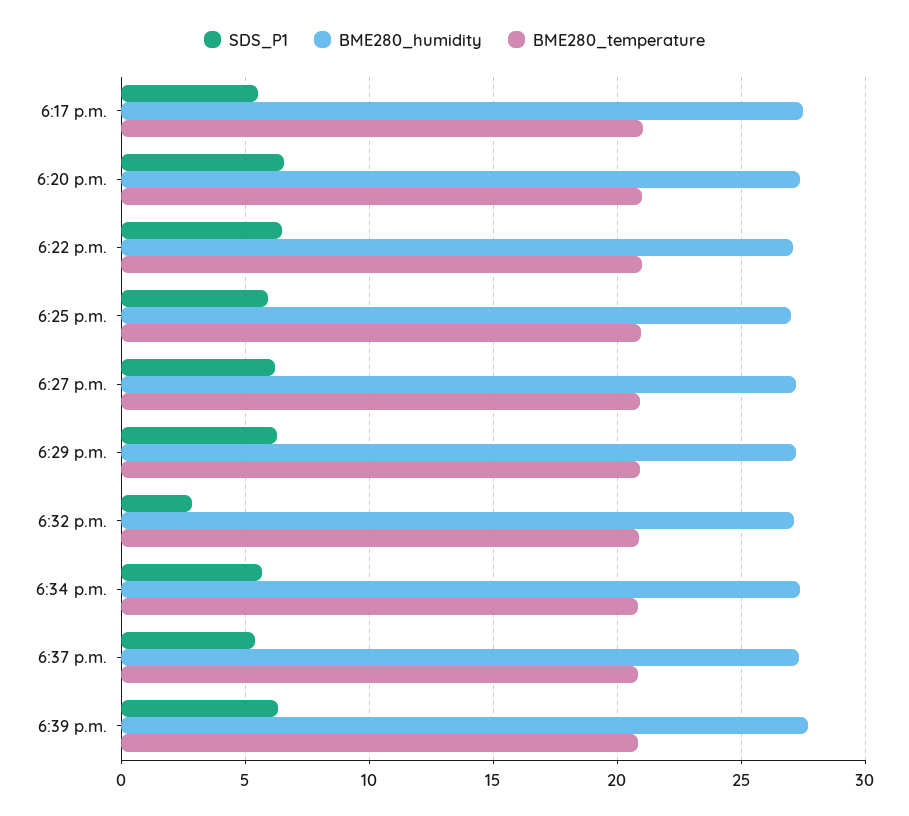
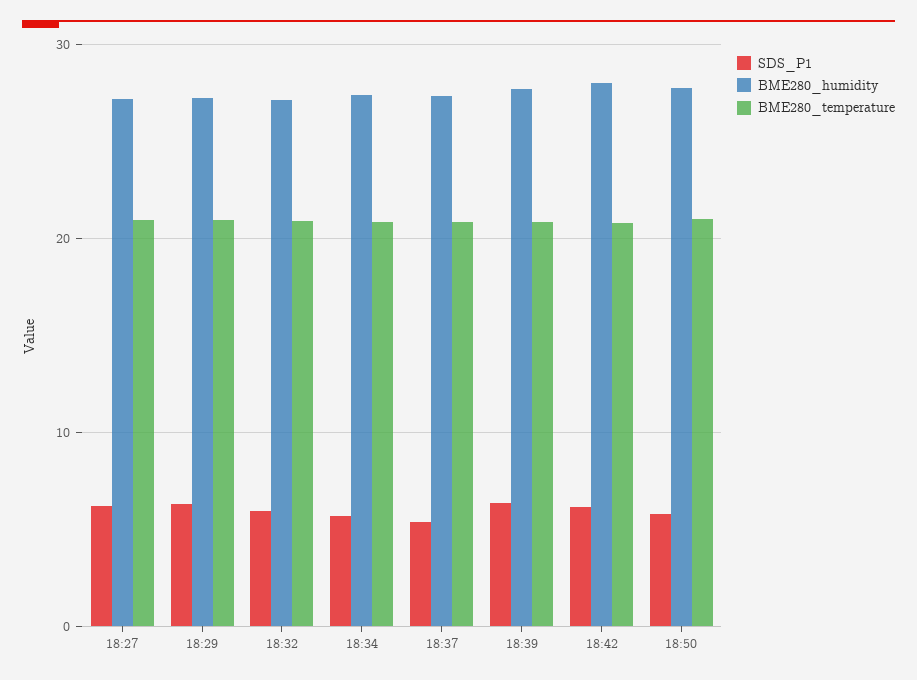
SDS_P1, 6:17 p.m.: 5.5 -> none
BME280_humidity, 6:17 p.m.: 27.5 -> none
BME280_temperature, 6:17 p.m.: 21 -> none
SDS_P1, 6:20 p.m.: 6.5 -> none
BME280_humidity, 6:20 p.m.: 27.5 -> none
BME280_temperature, 6:20 p.m.: 21 -> none
SDS_P1, 6:22 p.m.: 6.5 -> none
BME280_humidity, 6:22 p.m.: 27 -> none
BME280_temperature, 6:22 p.m.: 21 -> none
SDS_P1, 6:25 p.m.: 6 -> none
BME280_humidity, 6:25 p.m.: 27 -> none
BME280_temperature, 6:25 p.m.: 21 -> none
SDS_P1, 6:32 p.m.: 3 -> 6
SDS_P1, 18:42: none -> 6
BME280_humidity, 18:42: none -> 28
BME280_temperature, 18:42: none -> 21
SDS_P1, 18:50: none -> 6
BME280_humidity, 18:50: none -> 28
BME280_temperature, 18:50: none -> 21

